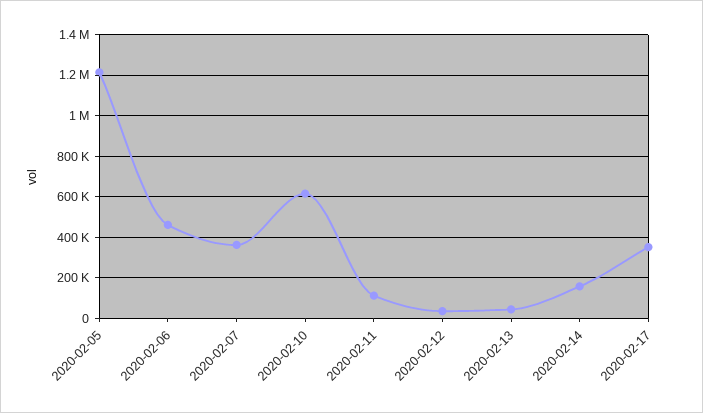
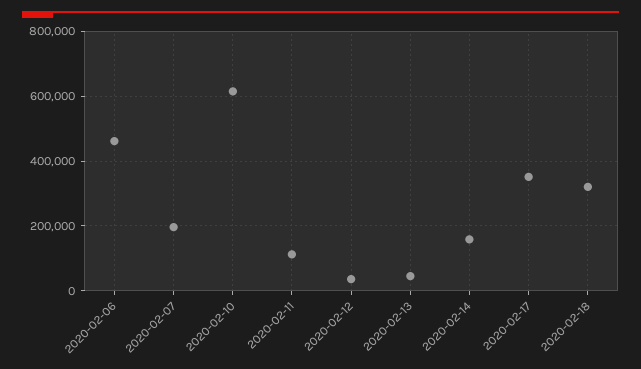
2020-02-05: 1200000 -> none
2020-02-07: 350000 -> 200000
2020-02-18: none -> 320000

